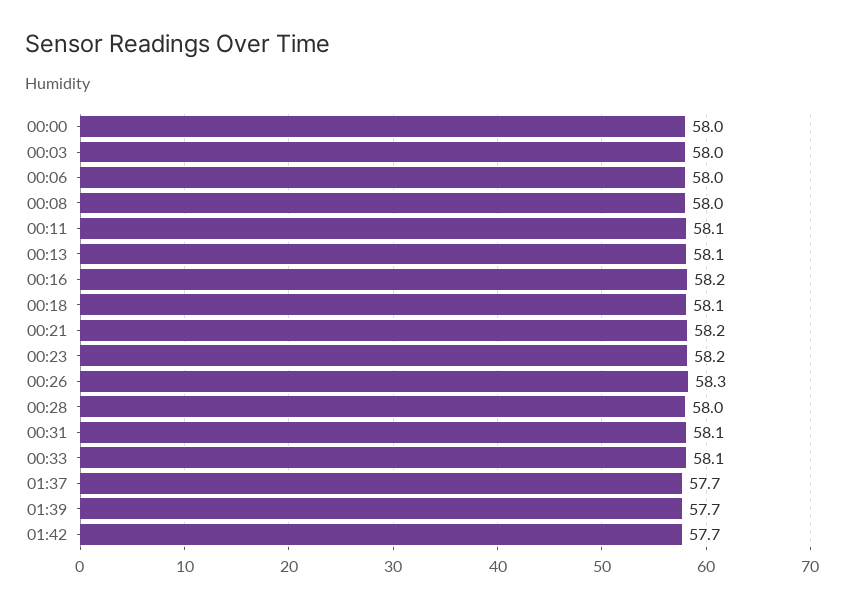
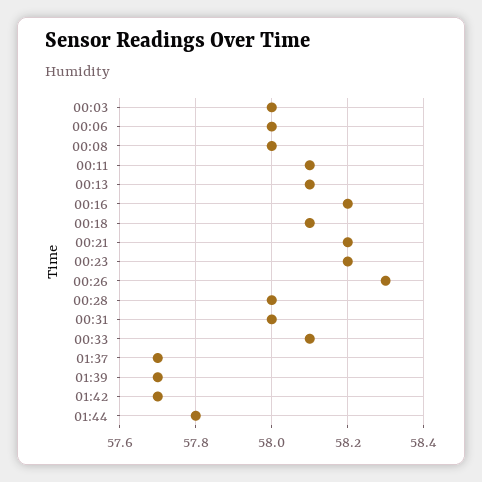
00:00: 58 -> none
00:31: 58.1 -> 58
01:44: none -> 57.8

